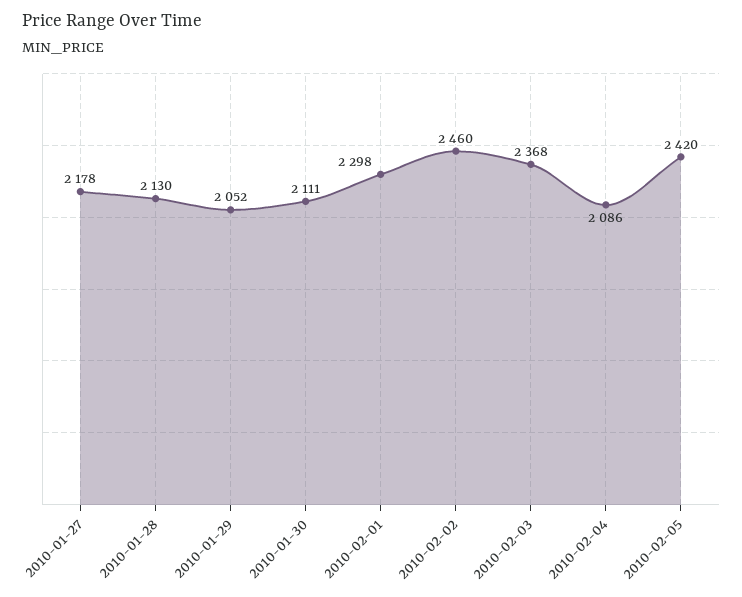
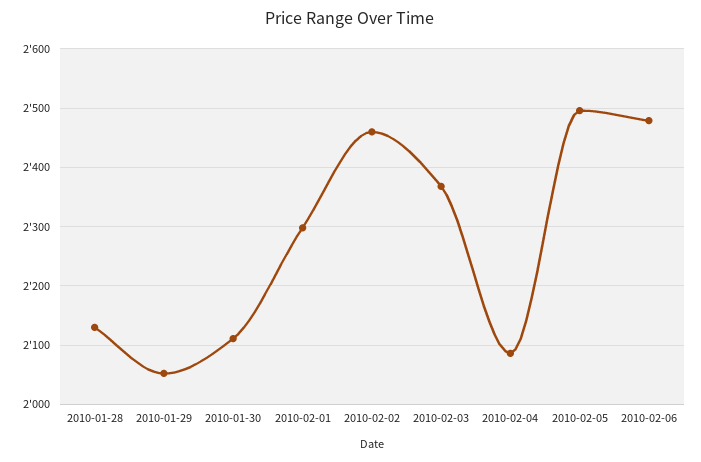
2010-01-27: 2178 -> none
2010-02-05: 2420 -> 2500
2010-02-06: none -> 2480

